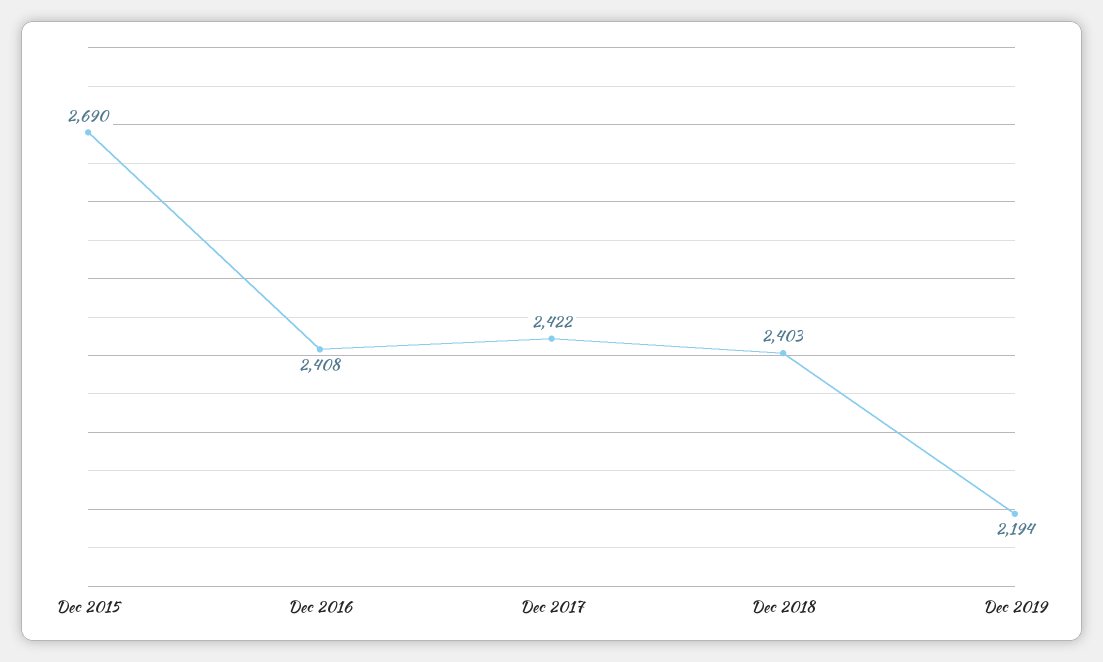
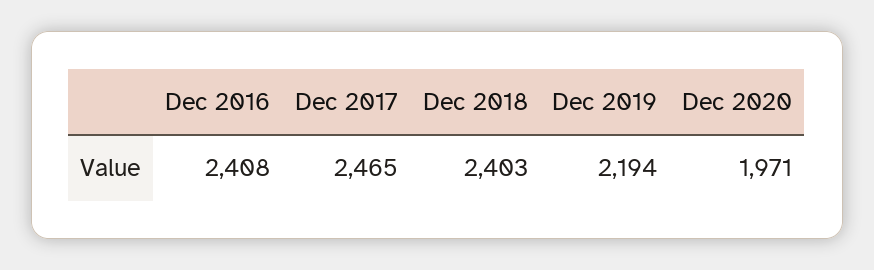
Dec 2015: 2690 -> none
Dec 2017: 2422 -> 2465
Dec 2020: none -> 1971

